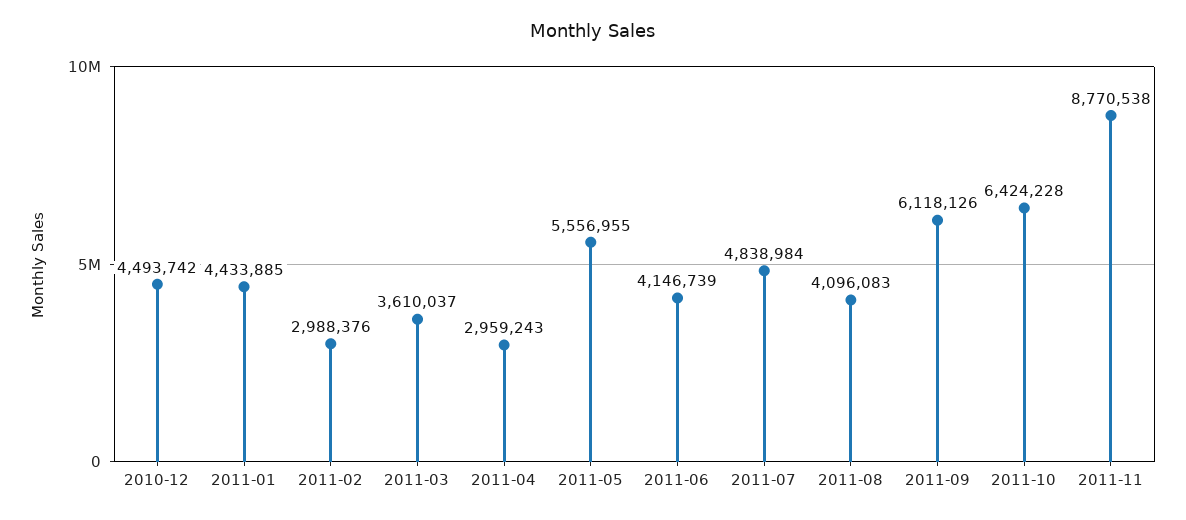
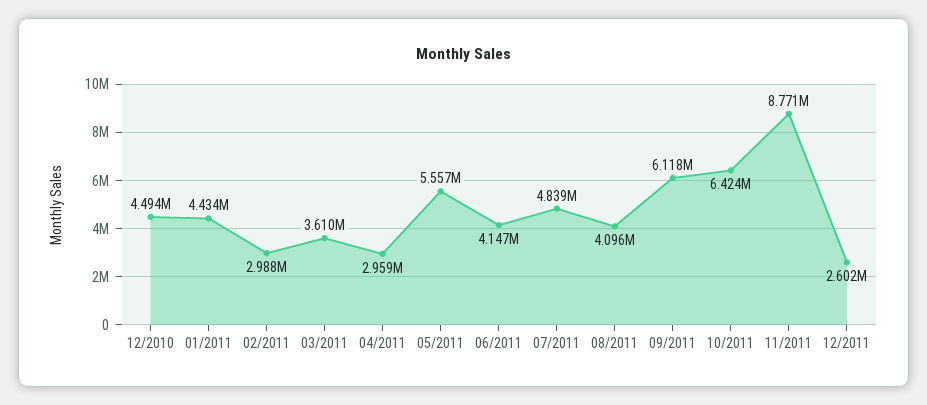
12/2011: none -> 2602000

